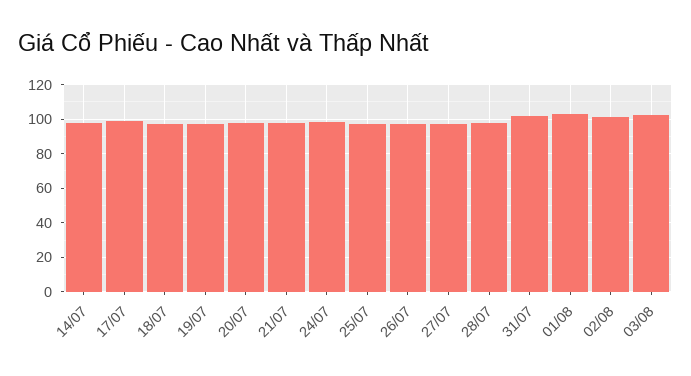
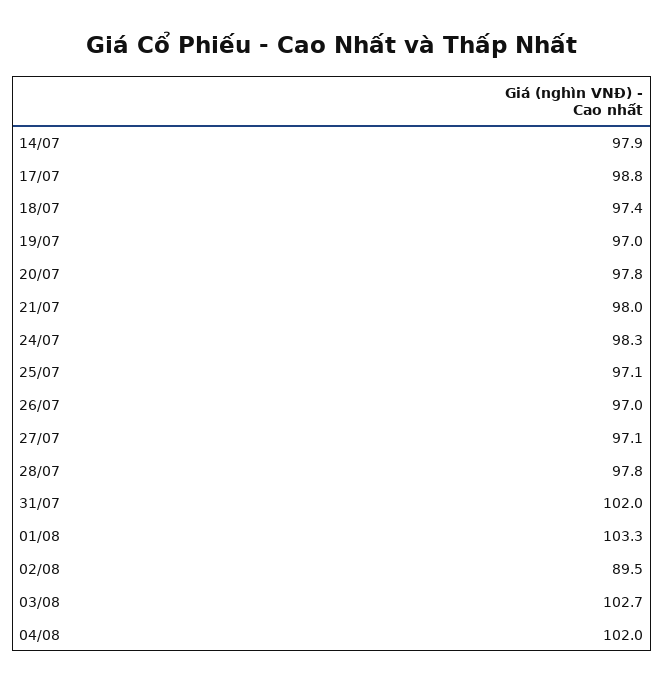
02/08: 100 -> 89.5
04/08: none -> 102

